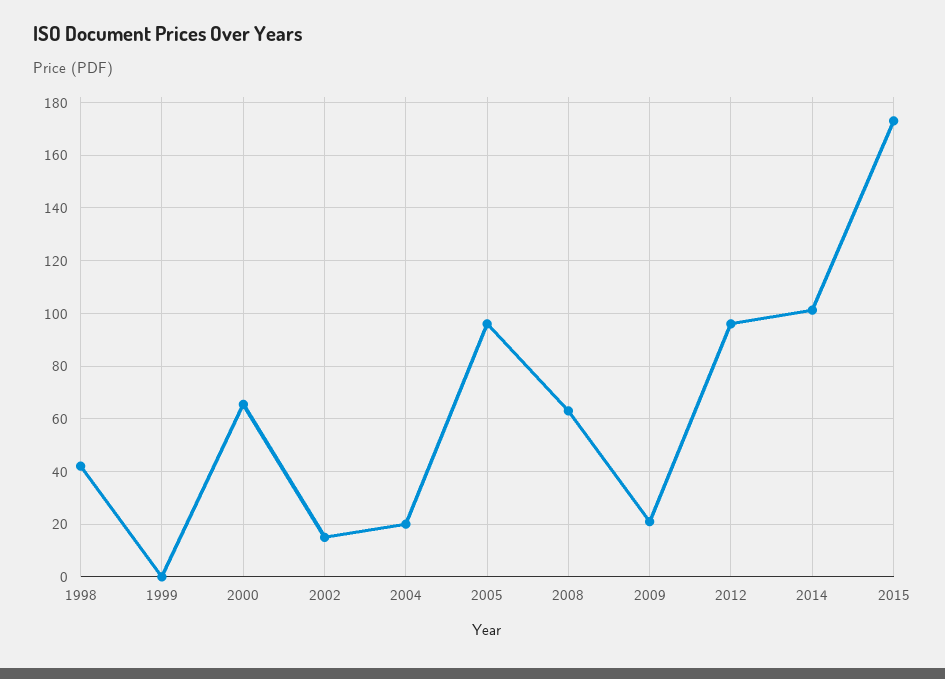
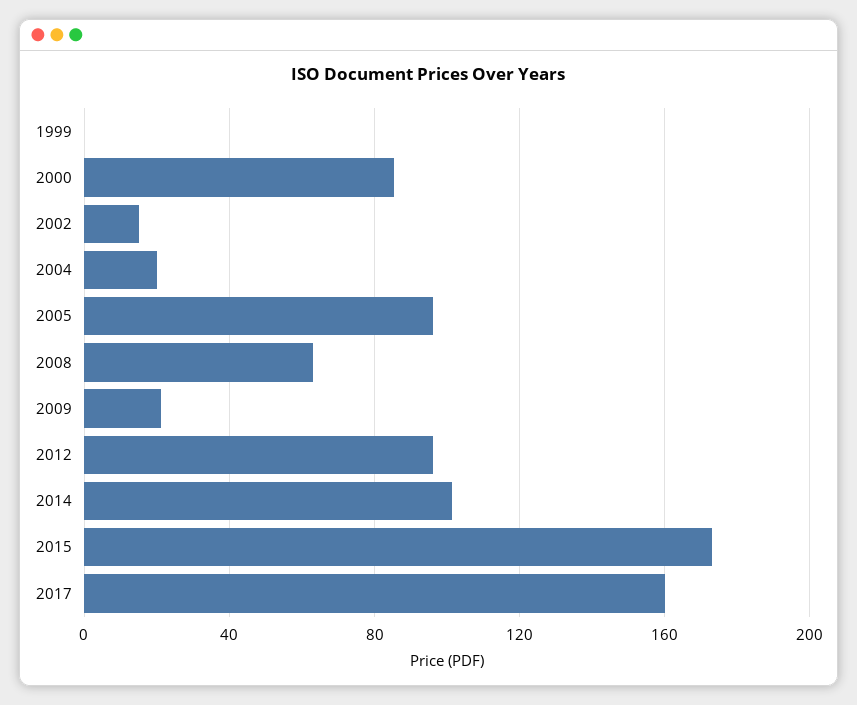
1998: 42.5 -> none
2000: 65 -> 85
2017: none -> 160

